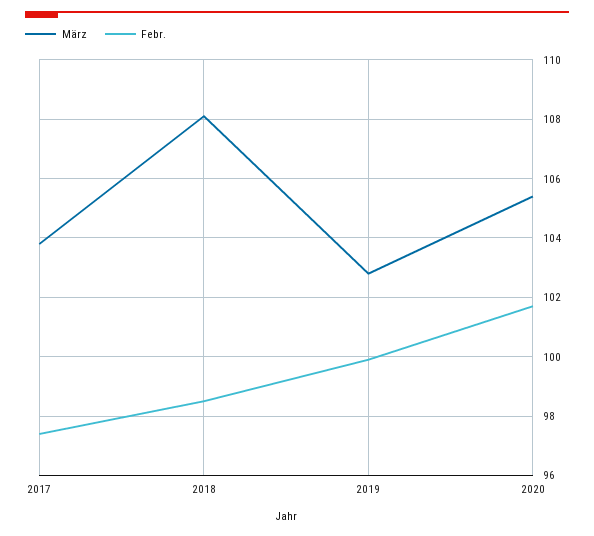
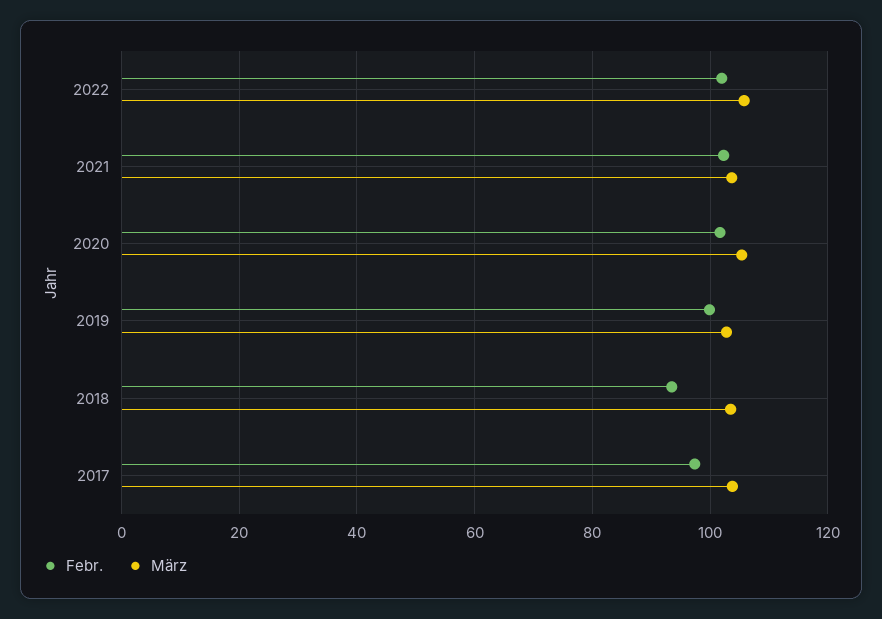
März, 2018: 108 -> 104
Febr., 2018: 98.5 -> 94
Febr., 2022: none -> 102
März, 2022: none -> 106
Febr., 2021: none -> 102
März, 2021: none -> 104

